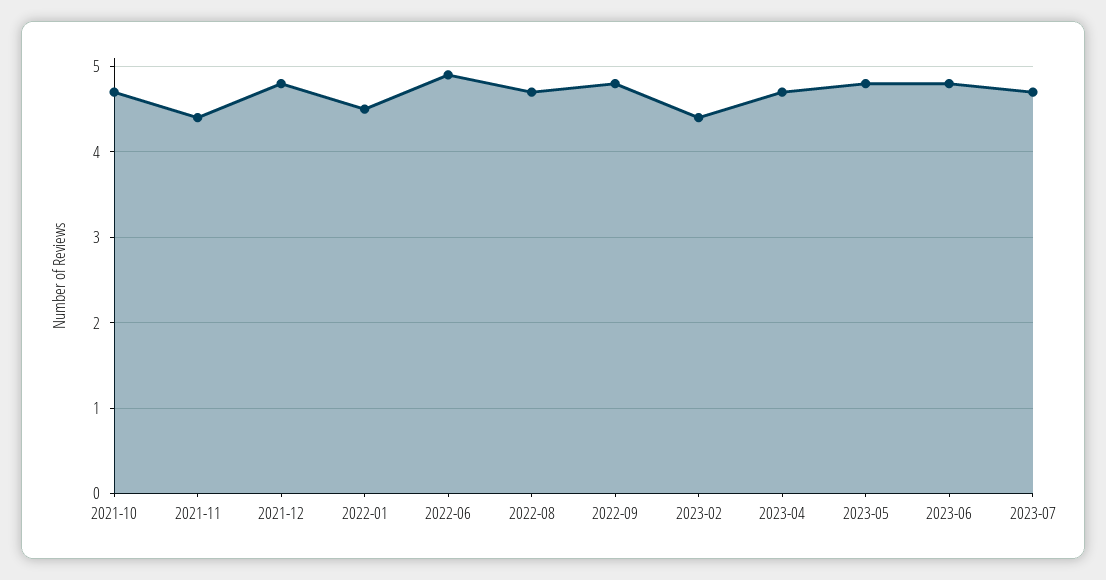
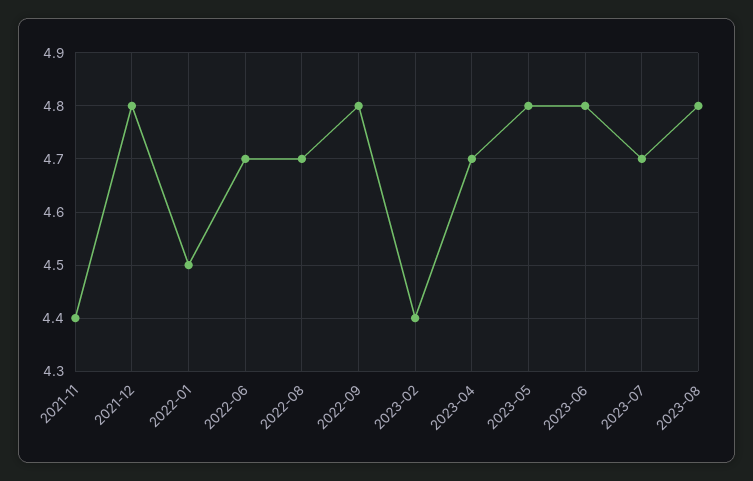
2021-10: 4.7 -> none
2022-06: 4.9 -> 4.7
2023-08: none -> 4.8

